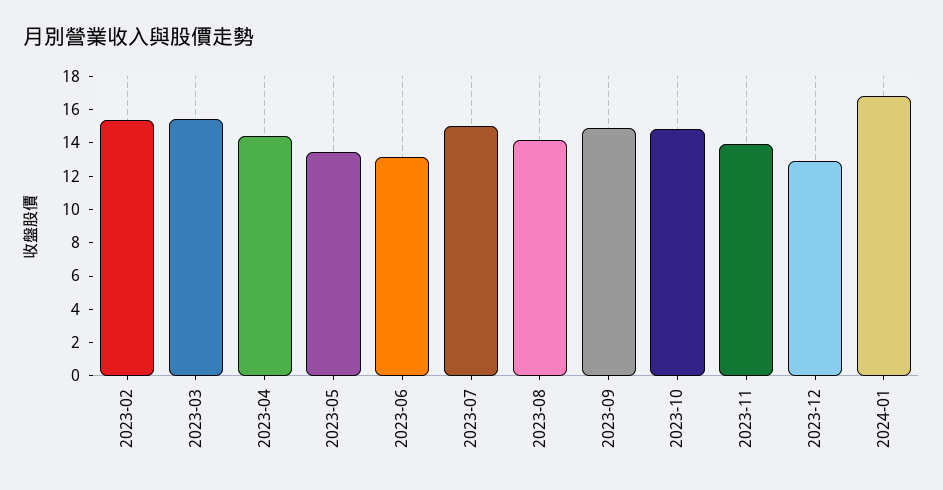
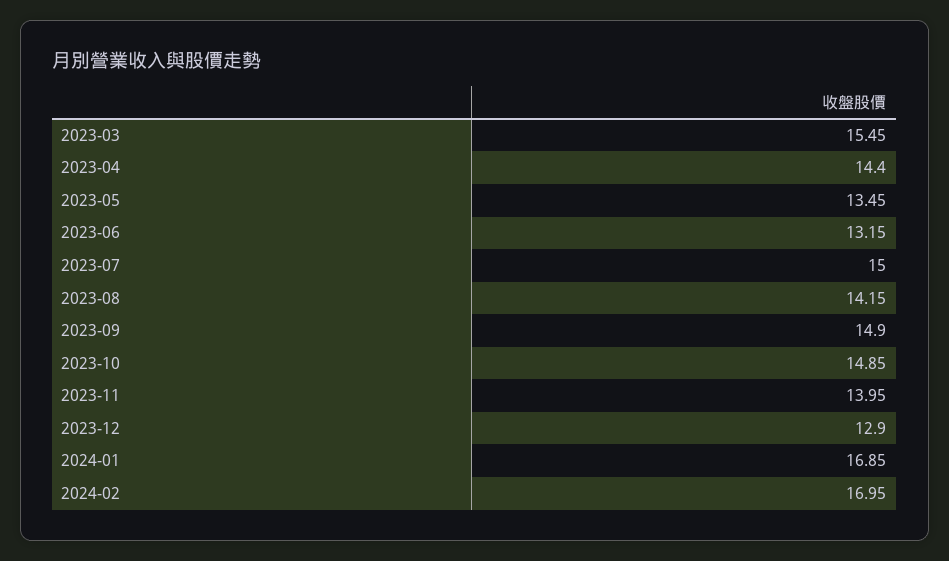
2023-02: 15.5 -> none
2024-02: none -> 16.95

